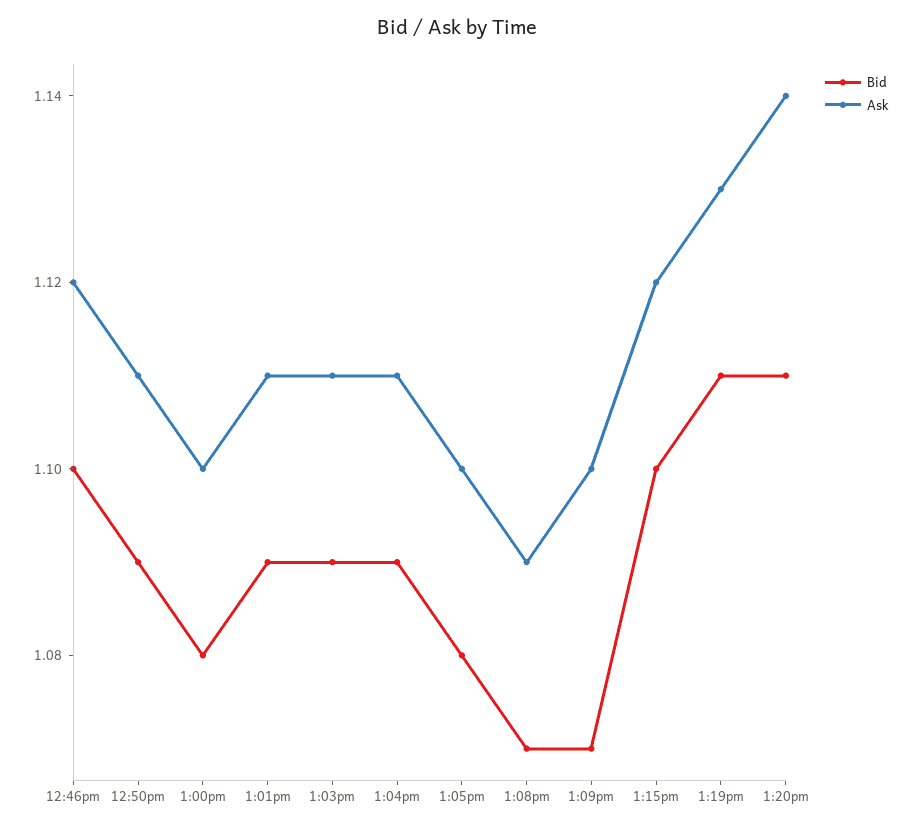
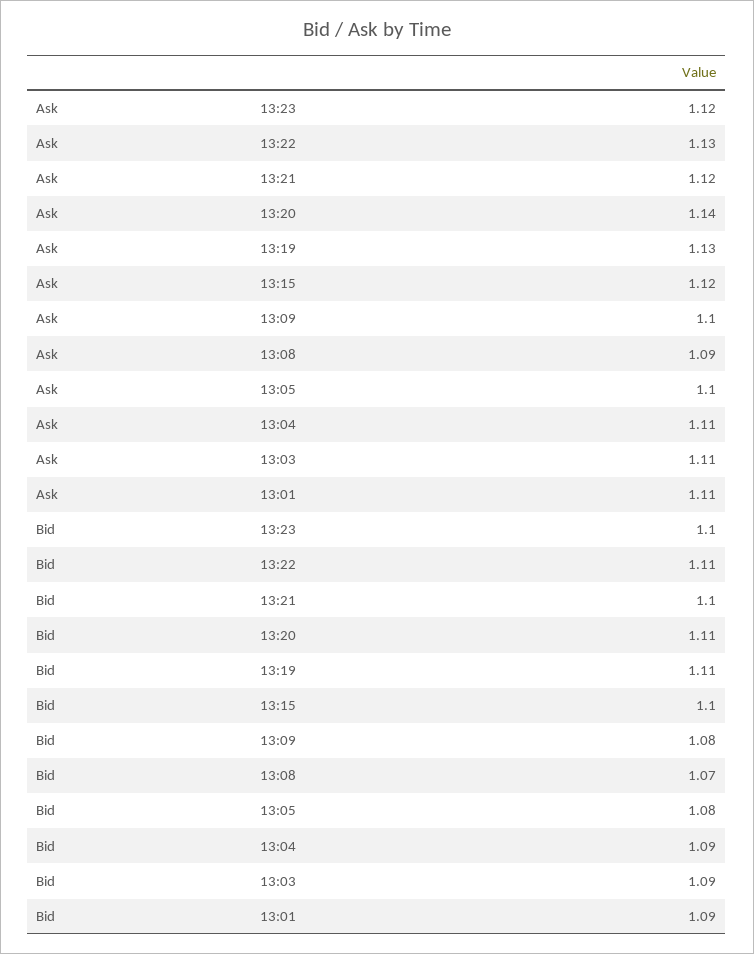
Bid, 12:46pm: 1.1 -> none
Ask, 12:46pm: 1.12 -> none
Bid, 12:50pm: 1.09 -> none
Ask, 12:50pm: 1.11 -> none
Bid, 1:00pm: 1.08 -> none
Ask, 1:00pm: 1.1 -> none
Bid, 1:09pm: 1.07 -> 1.08
Ask, 13:23: none -> 1.12
Ask, 13:22: none -> 1.13
Ask, 13:21: none -> 1.12
Bid, 13:23: none -> 1.1
Bid, 13:22: none -> 1.11
Bid, 13:21: none -> 1.1

